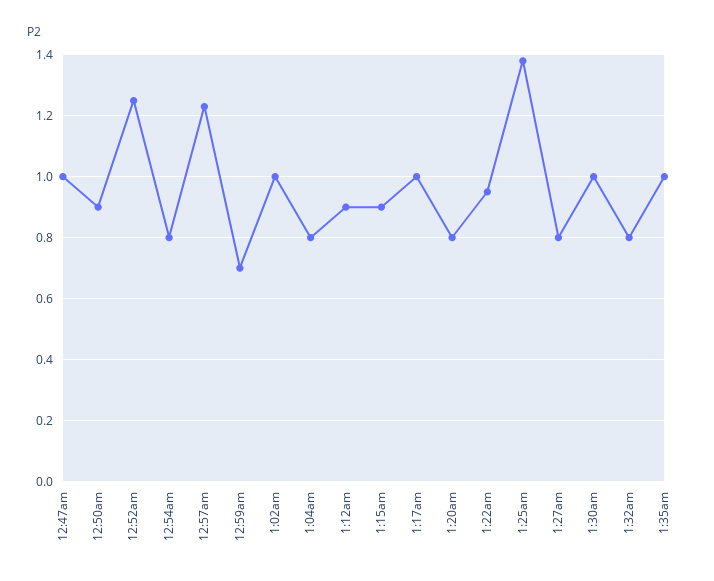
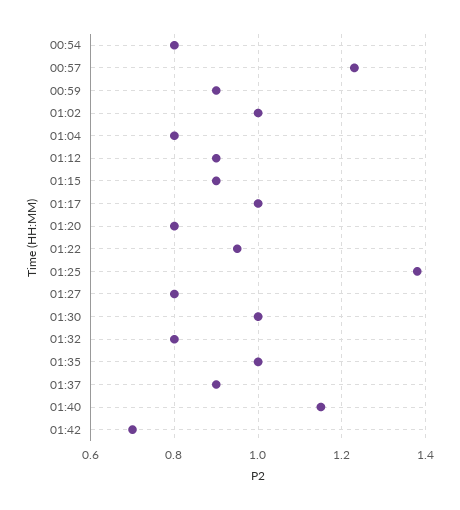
12:47am: 1 -> none
12:50am: 0.9 -> none
12:52am: 1.25 -> none
12:59am: 0.7 -> 0.9
01:37: none -> 0.9
01:40: none -> 1.15
01:42: none -> 0.7

